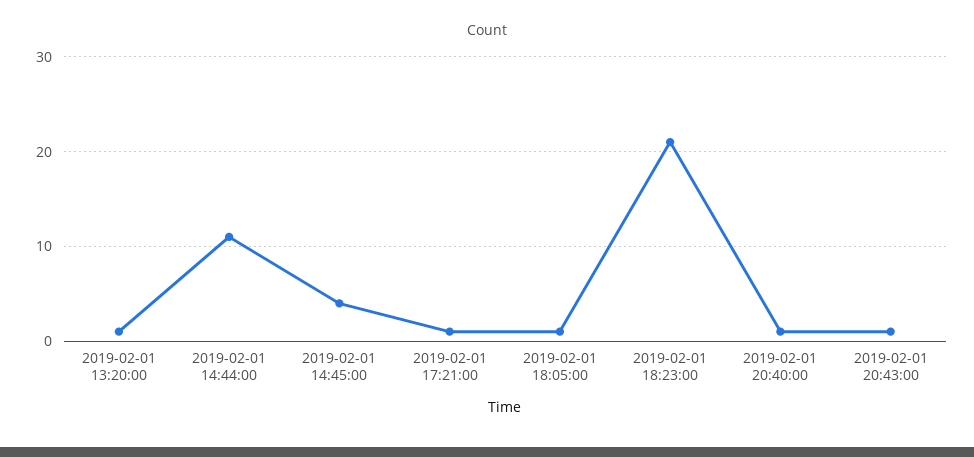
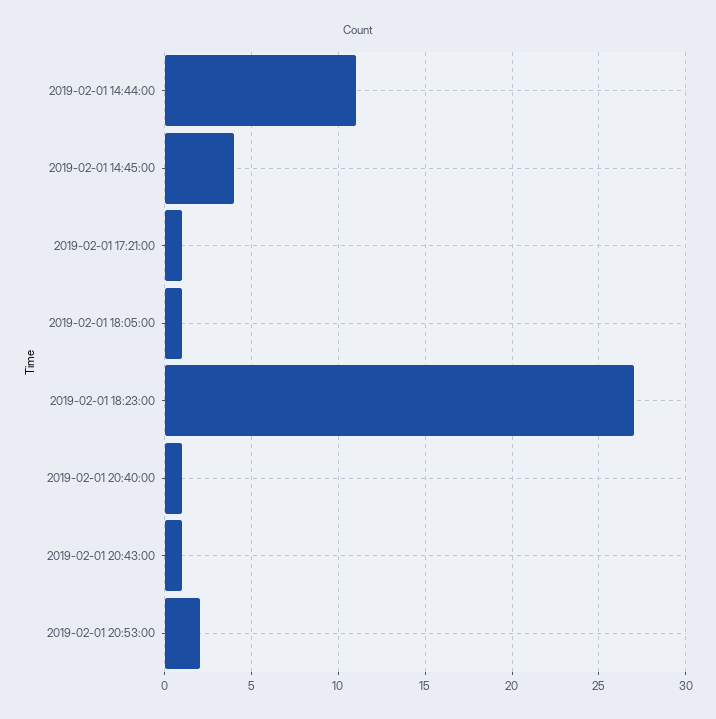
2019-02-01 13:20:00: 1 -> none
2019-02-01 18:23:00: 21 -> 27
2019-02-01 20:53:00: none -> 2

